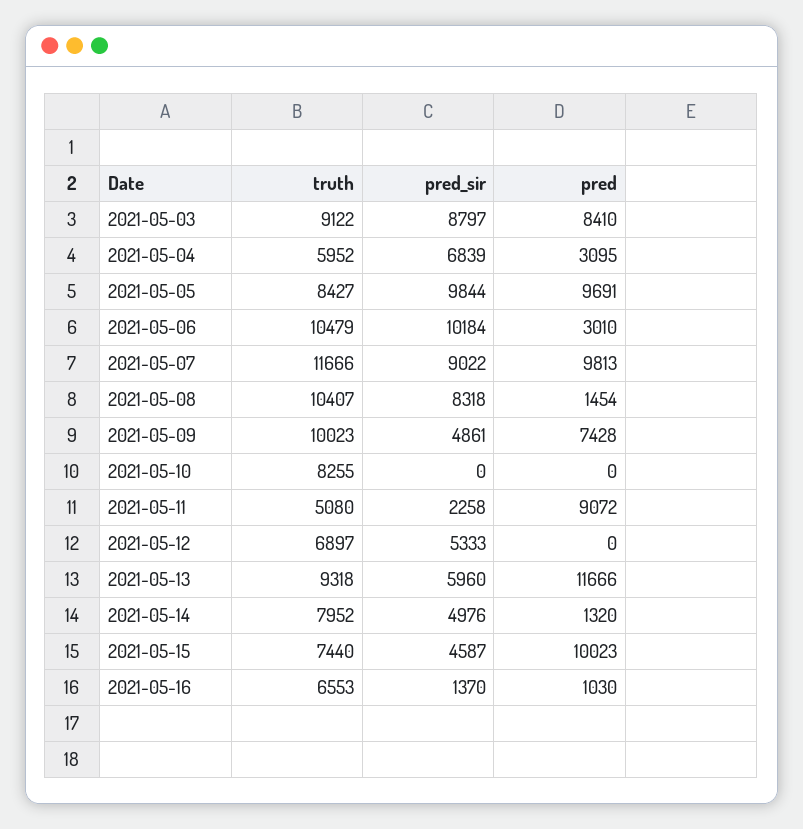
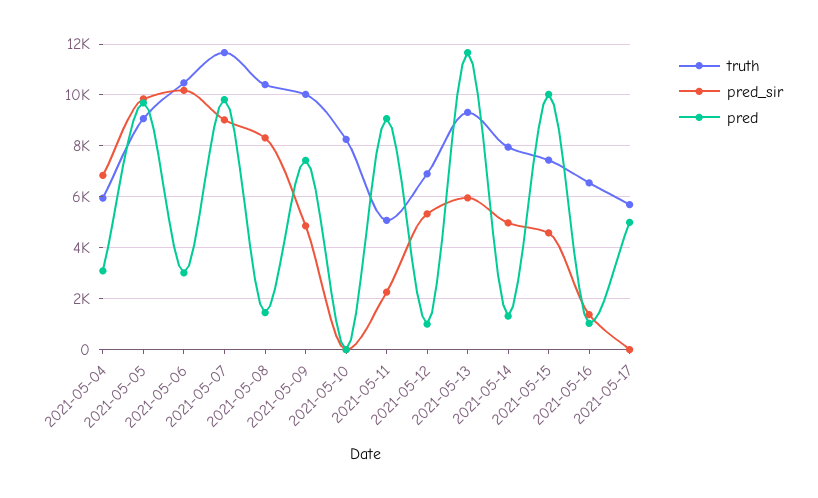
truth, 2021-05-03: 9122 -> none
pred_sir, 2021-05-03: 8797 -> none
pred, 2021-05-03: 8410 -> none
truth, 2021-05-05: 8427 -> 9000
pred, 2021-05-12: 0 -> 1000
truth, 2021-05-17: none -> 5750
pred_sir, 2021-05-17: none -> 0
pred, 2021-05-17: none -> 5000

